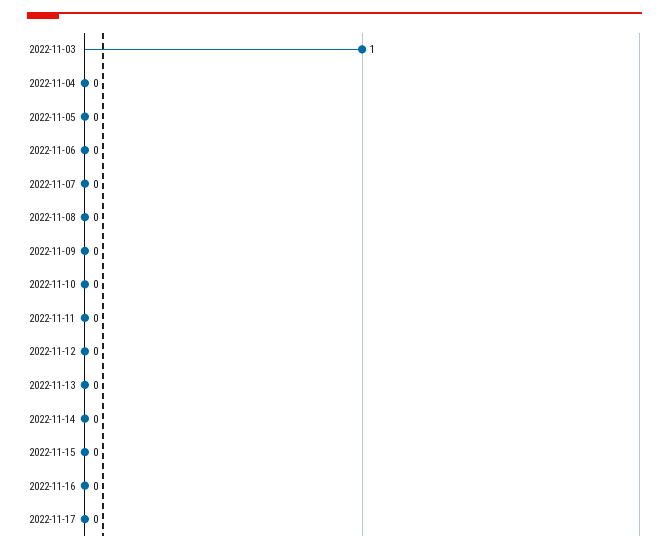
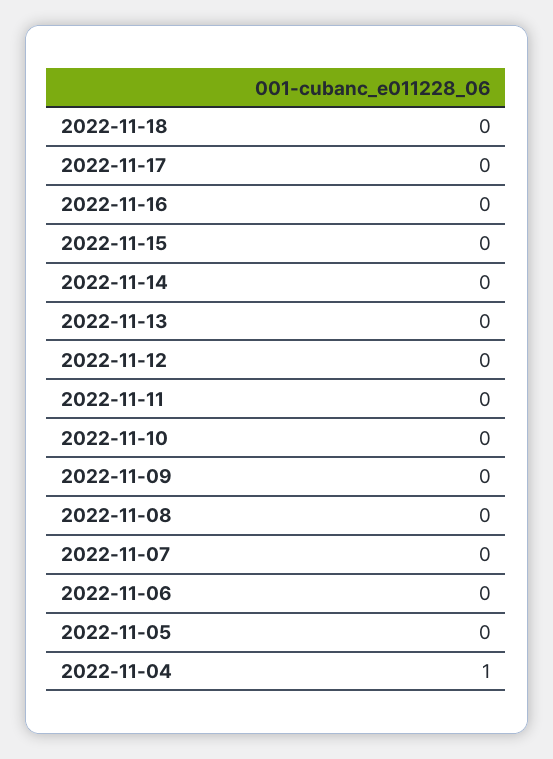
2022-11-03: 1 -> none
2022-11-04: 0 -> 1
2022-11-18: none -> 0

